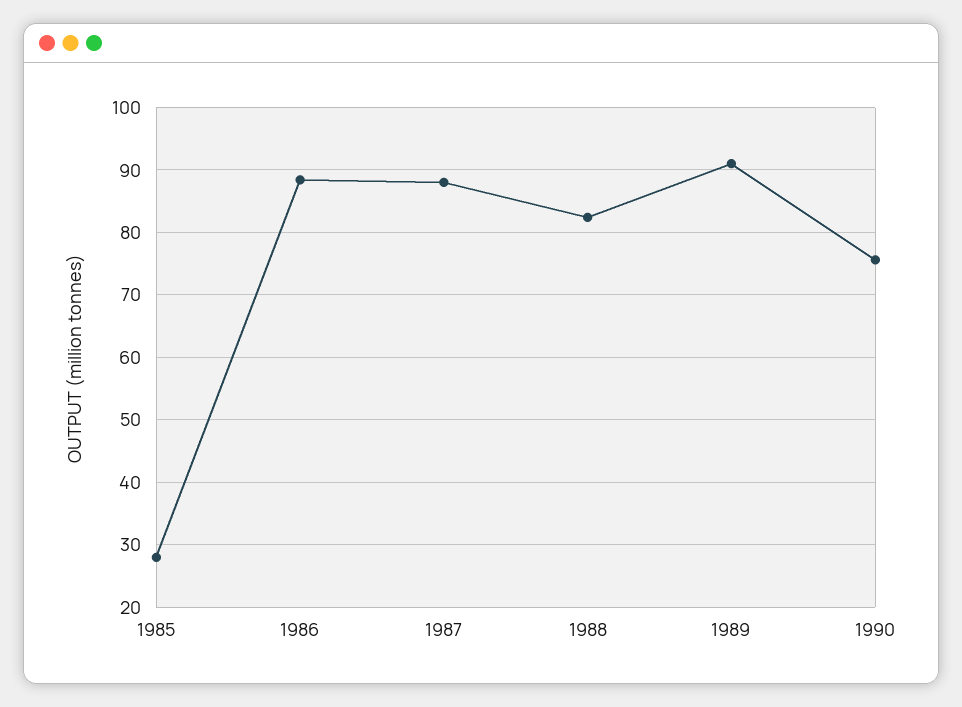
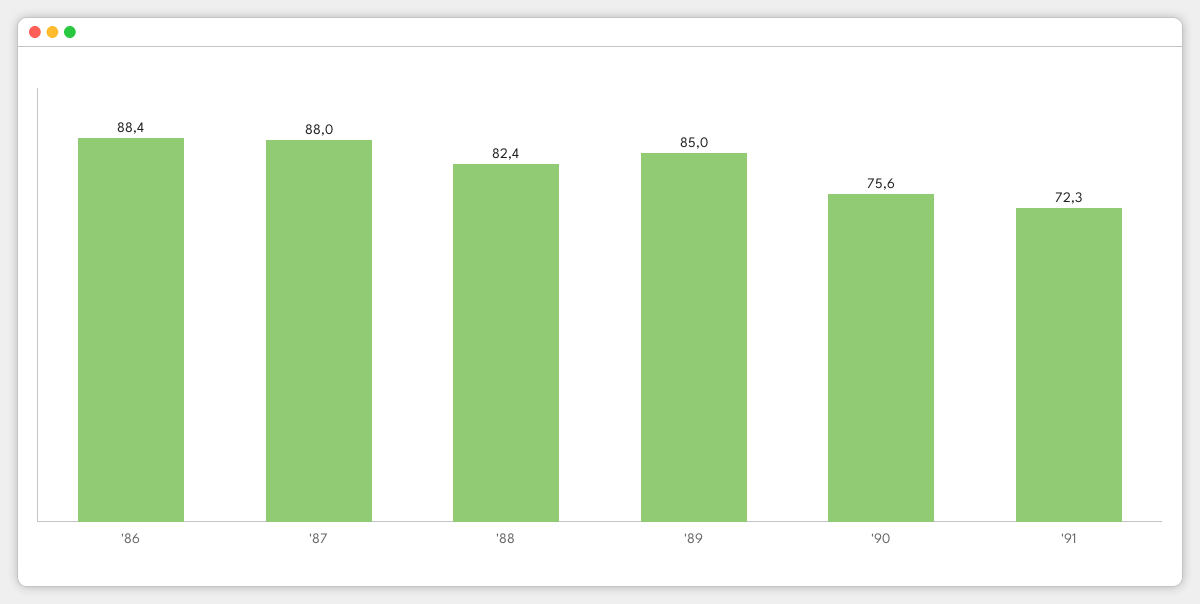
1985: 28 -> none
1989: 91 -> 85
'91: none -> 72.3

